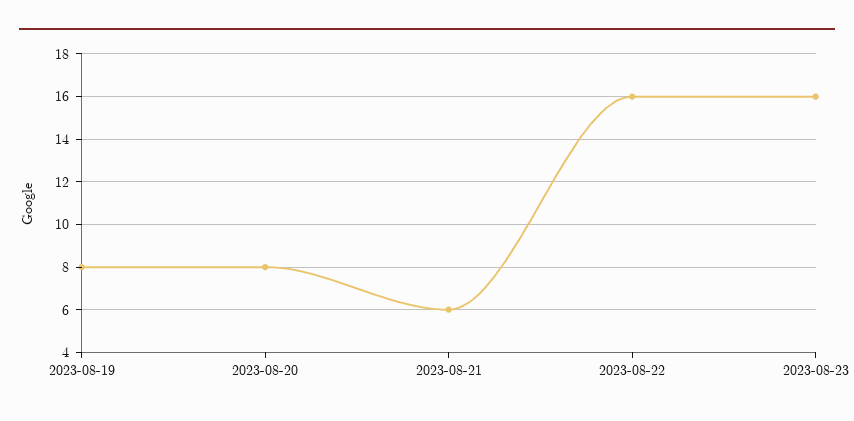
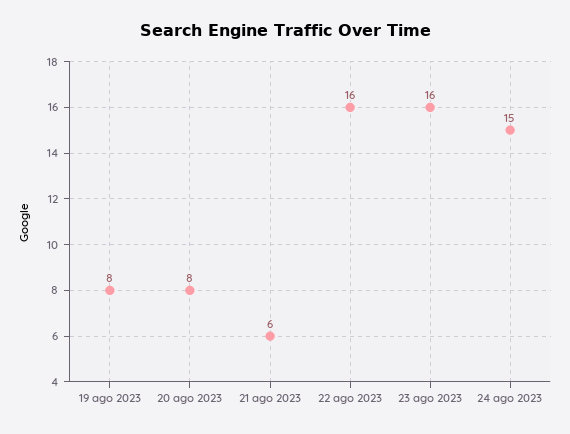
24 ago 2023: none -> 15

